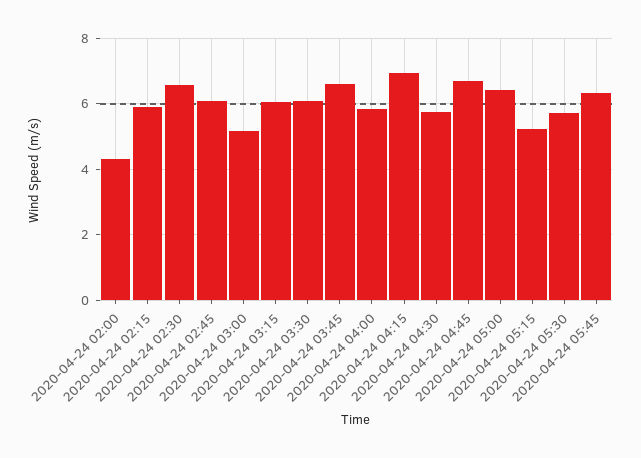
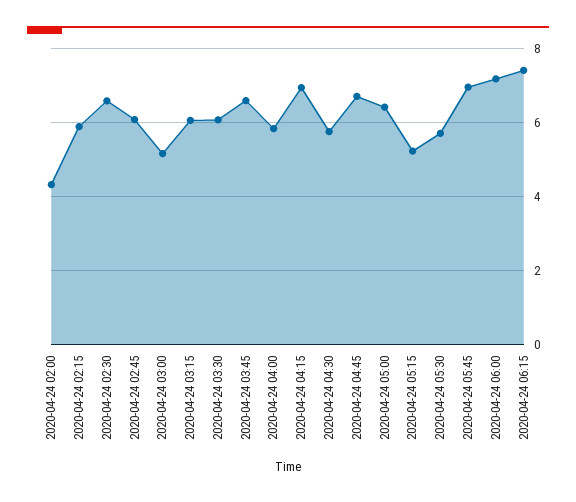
2020-04-24 05:45: 6.4 -> 7
2020-04-24 06:00: none -> 7.2
2020-04-24 06:15: none -> 7.4

